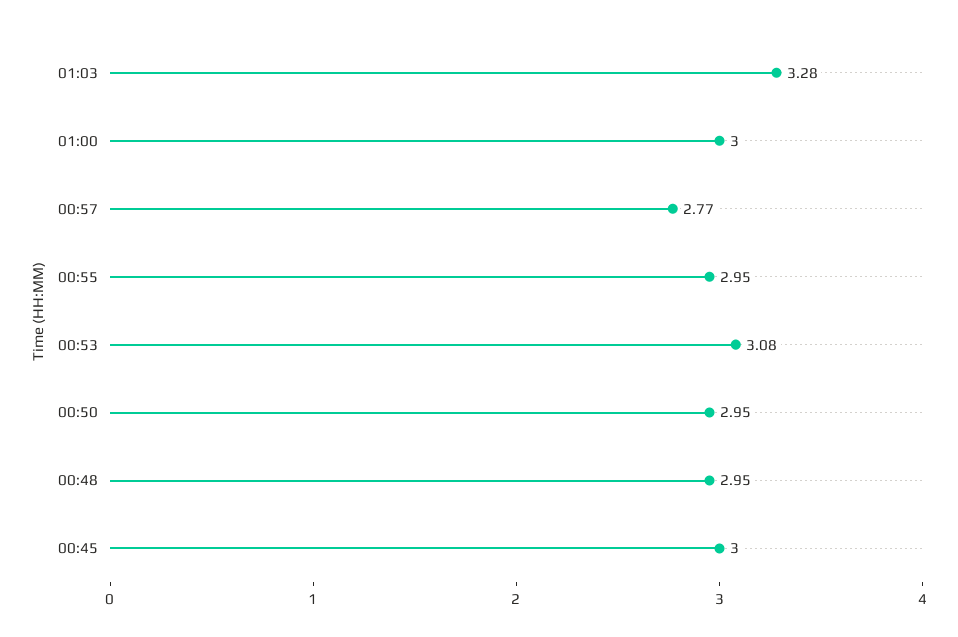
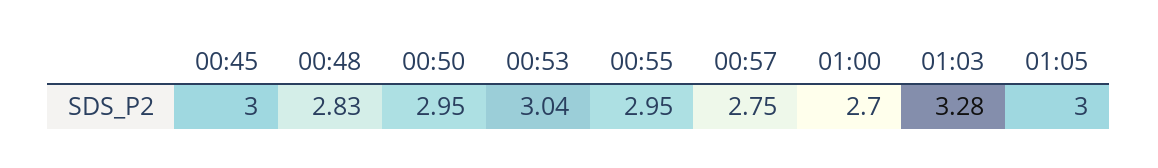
01:00: 3 -> 2.7
00:57: 2.77 -> 2.75
00:53: 3.08 -> 3.04
00:48: 2.95 -> 2.83
01:05: none -> 3

